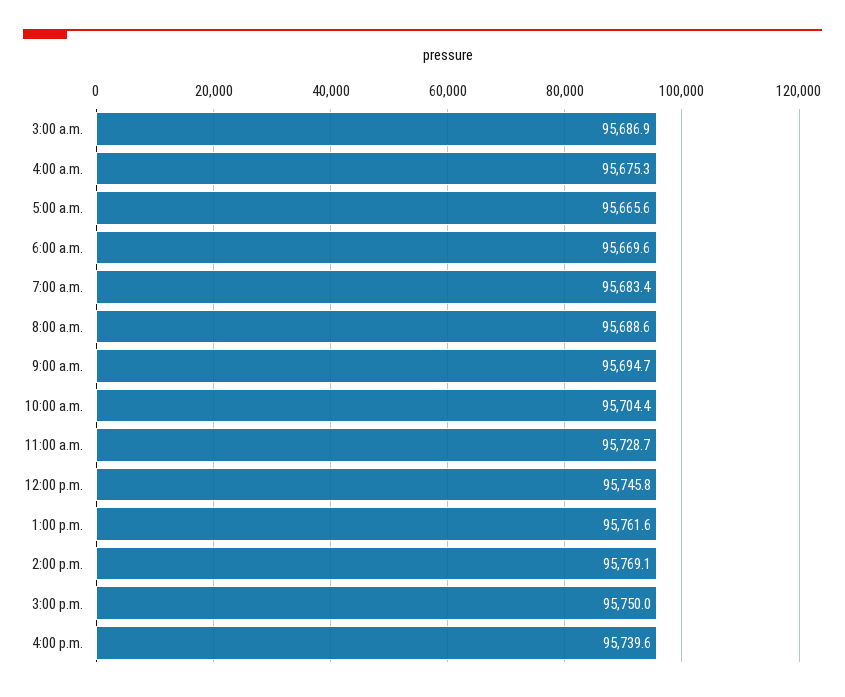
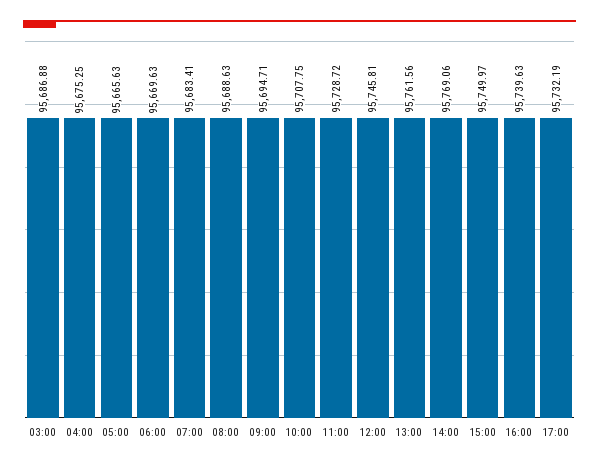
10:00 a.m.: 95704.4 -> 95707.75
17:00: none -> 95732.19

